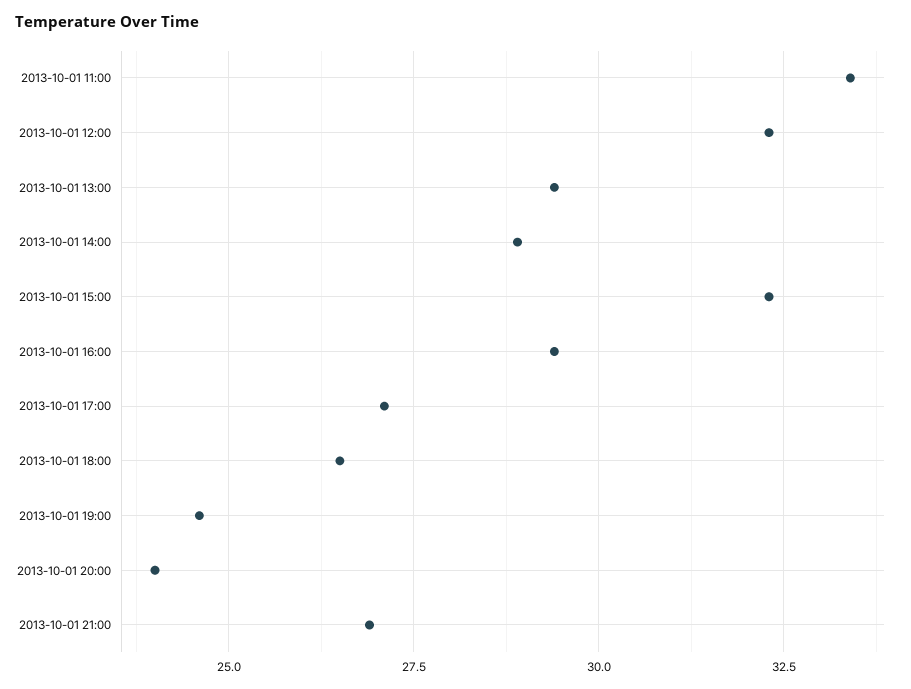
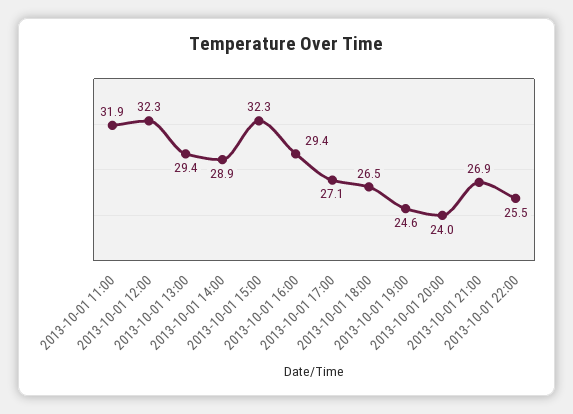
2013-10-01 11:00: 33.5 -> 31.9
2013-10-01 22:00: none -> 25.5

